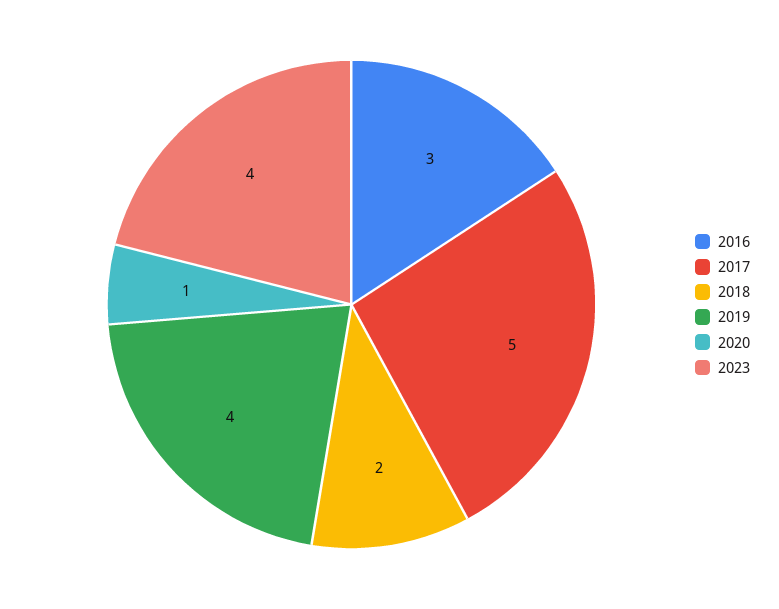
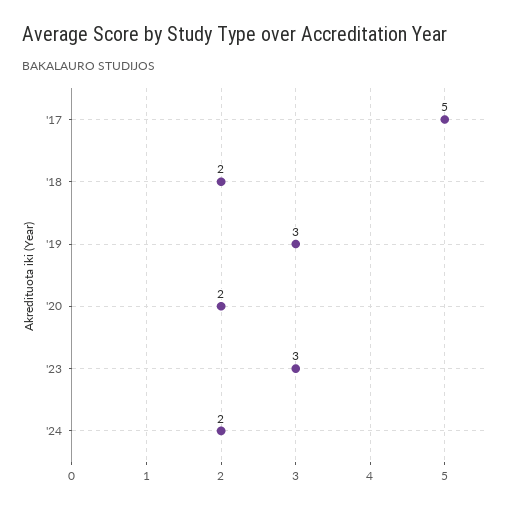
2016: 3 -> none
2019: 4 -> 3
2020: 1 -> 2
2023: 4 -> 3
'24: none -> 2

